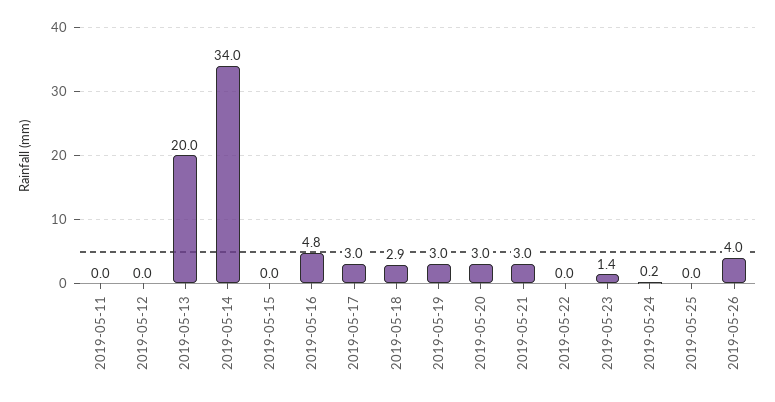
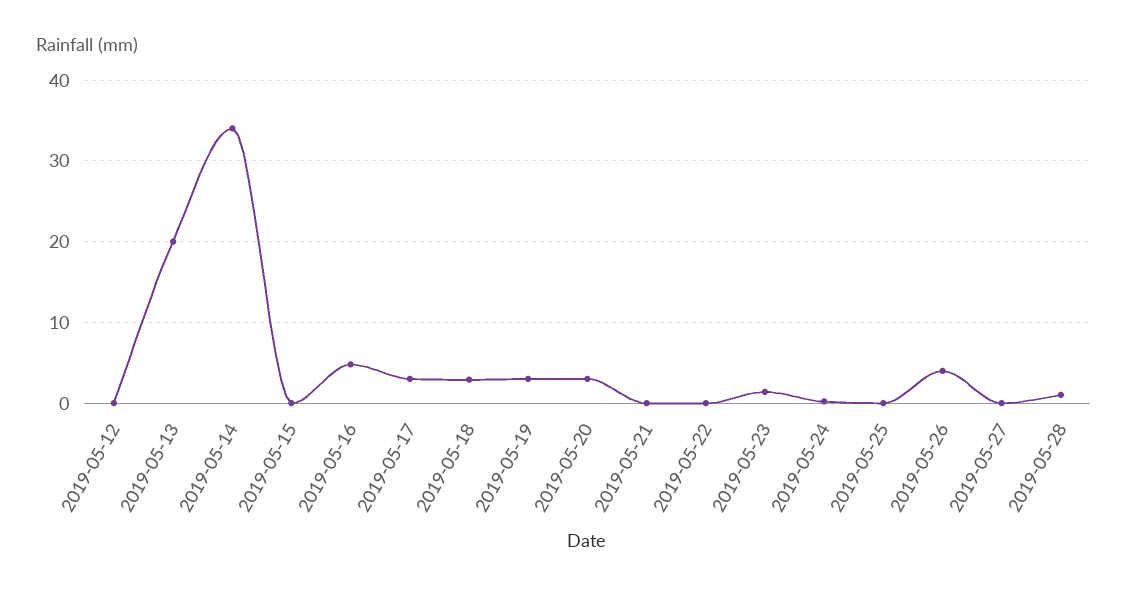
2019-05-11: 0 -> none
2019-05-21: 3 -> 0
2019-05-27: none -> 0
2019-05-28: none -> 1

